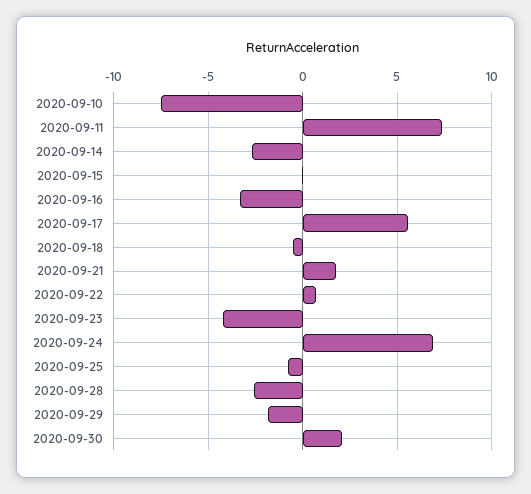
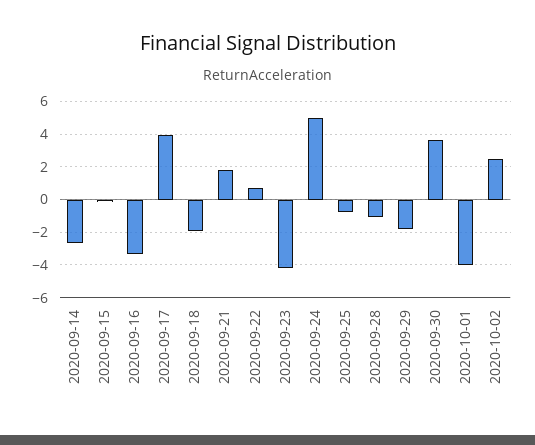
2020-09-10: -7.5 -> none
2020-09-11: 7.5 -> none
2020-09-17: 5.5 -> 4
2020-09-18: -0.5 -> -2
2020-09-24: 7 -> 5
2020-09-28: -2.5 -> -1
2020-09-30: 2 -> 3.5
2020-10-01: none -> -4
2020-10-02: none -> 2.5

